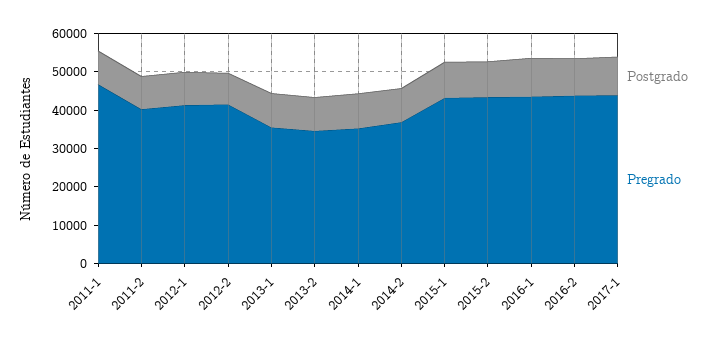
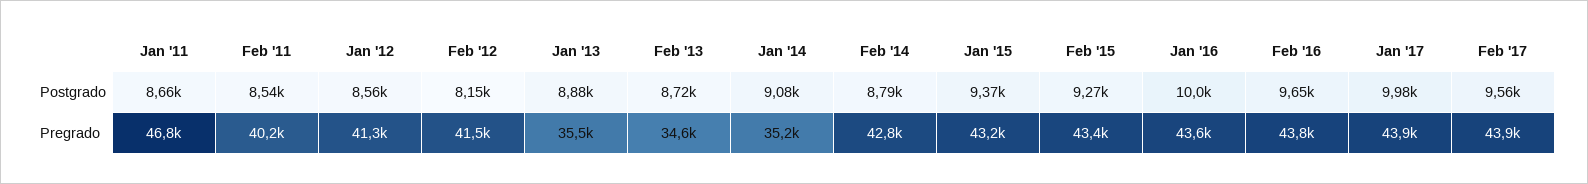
Pregrado, 2014-2: 37500 -> 42800
Postgrado, Feb '17: none -> 9560
Pregrado, Feb '17: none -> 43900

